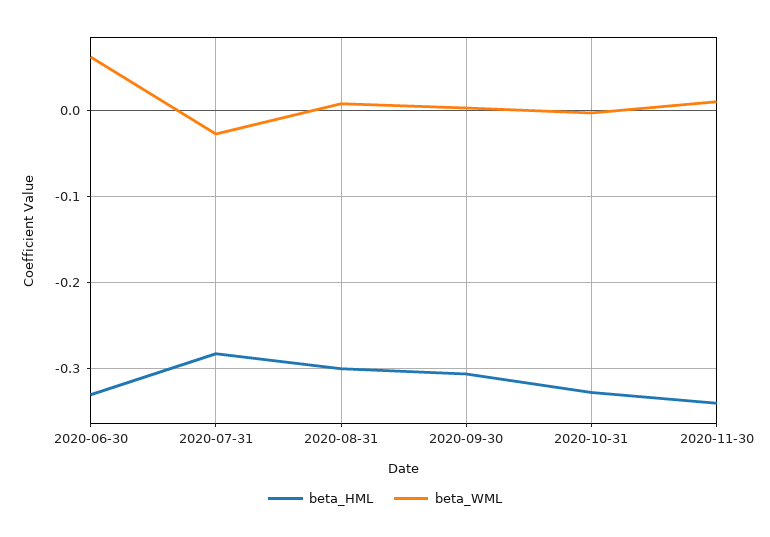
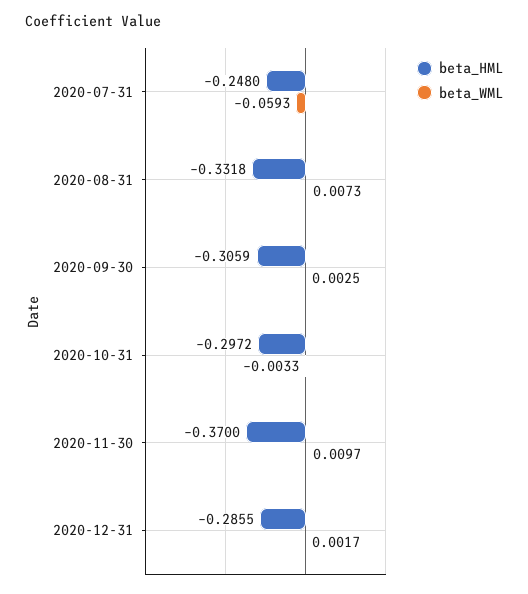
beta_HML, 2020-06-30: -0.33 -> none
beta_WML, 2020-06-30: 0.06 -> none
beta_HML, 2020-07-31: -0.28 -> -0.248
beta_WML, 2020-07-31: -0.03 -> -0.0593
beta_HML, 2020-08-31: -0.3 -> -0.3318
beta_HML, 2020-10-31: -0.33 -> -0.2972
beta_HML, 2020-11-30: -0.34 -> -0.37
beta_HML, 2020-12-31: none -> -0.2855
beta_WML, 2020-12-31: none -> 0.0017

